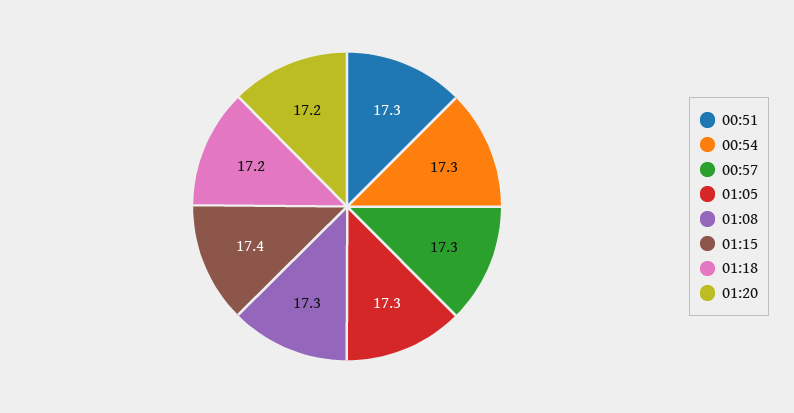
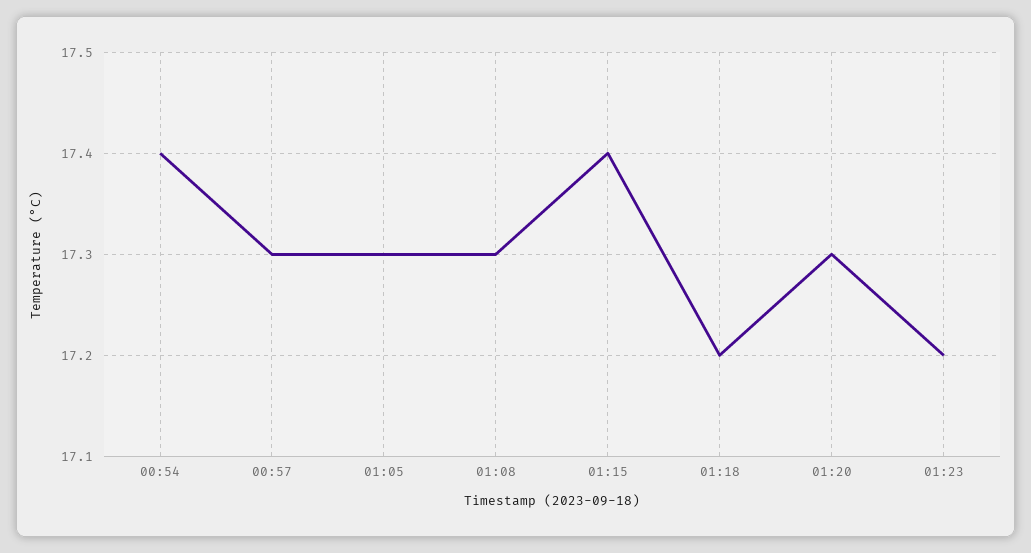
00:51: 17.3 -> none
00:54: 17.3 -> 17.4
01:20: 17.2 -> 17.3
01:23: none -> 17.2

